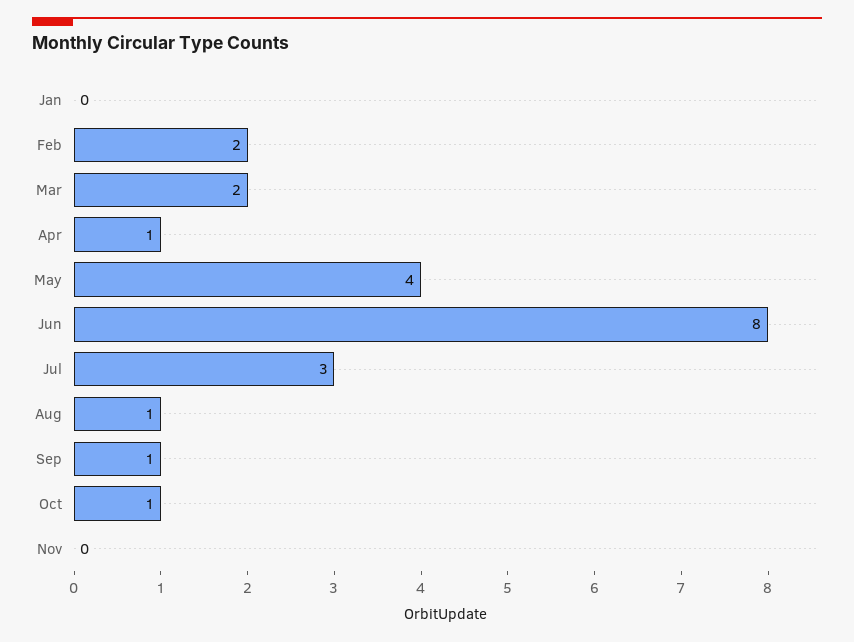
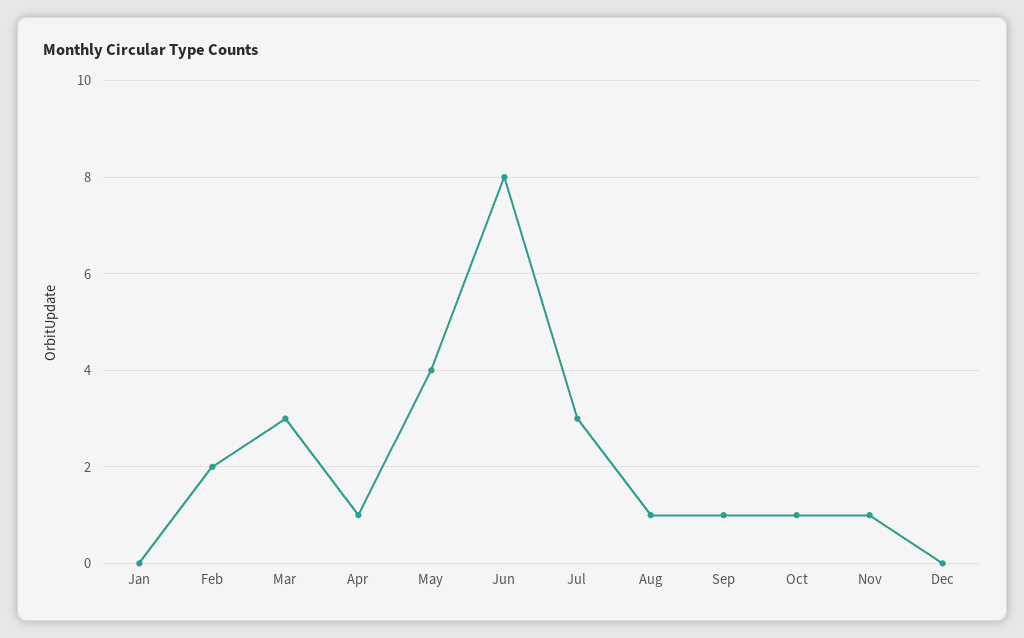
Mar: 2 -> 3
Nov: 0 -> 1
Dec: none -> 0

